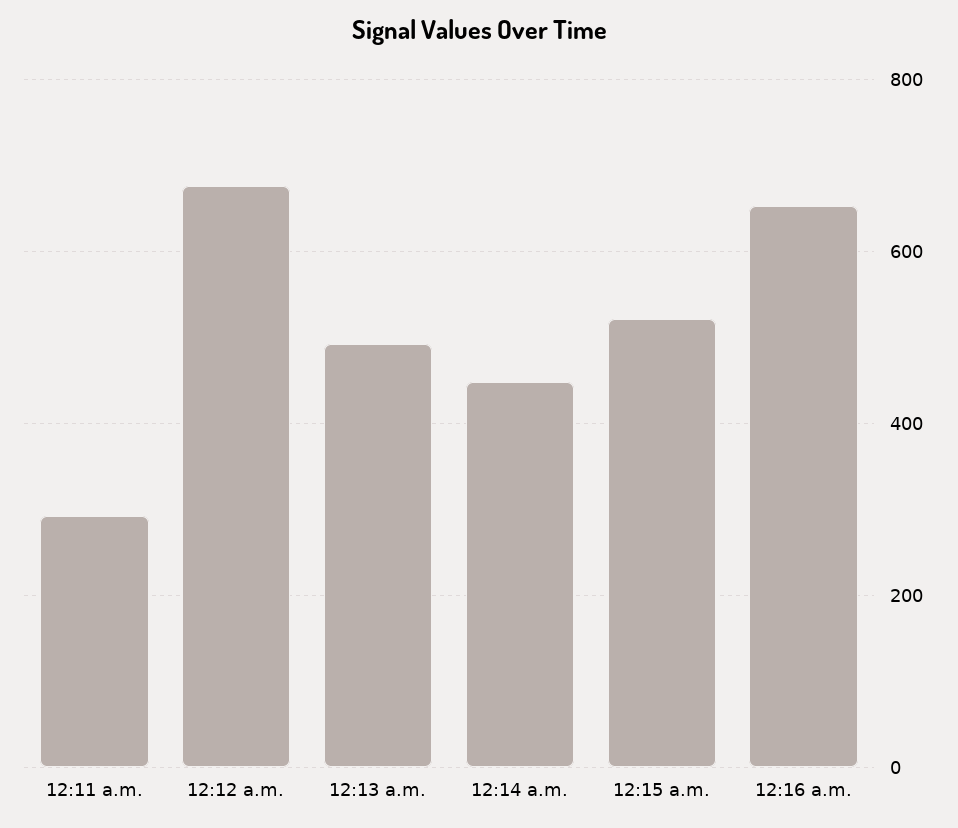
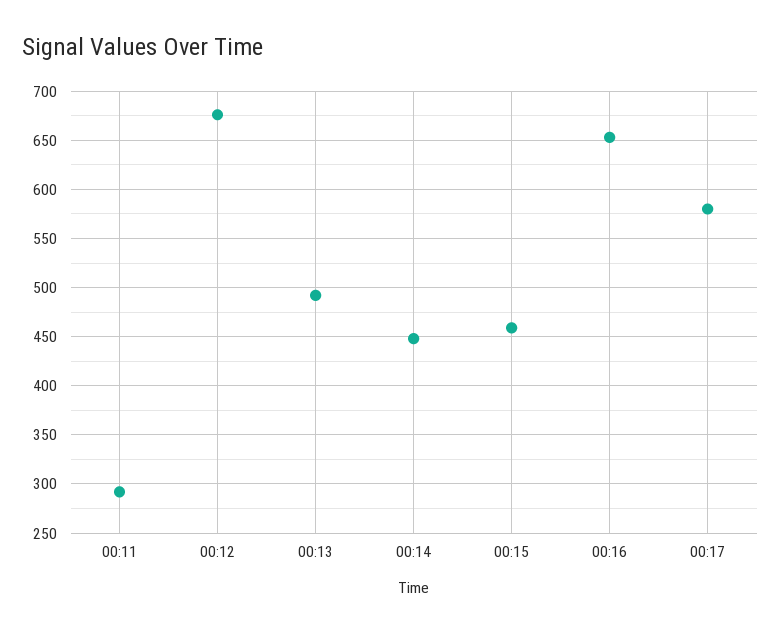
12:15 a.m.: 520 -> 460
00:17: none -> 580

